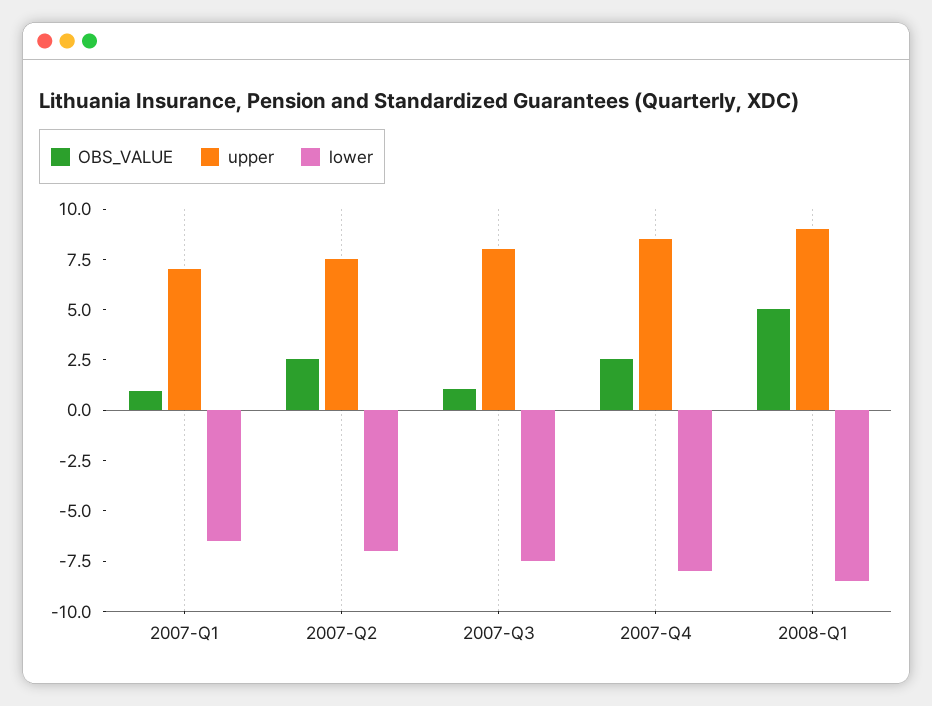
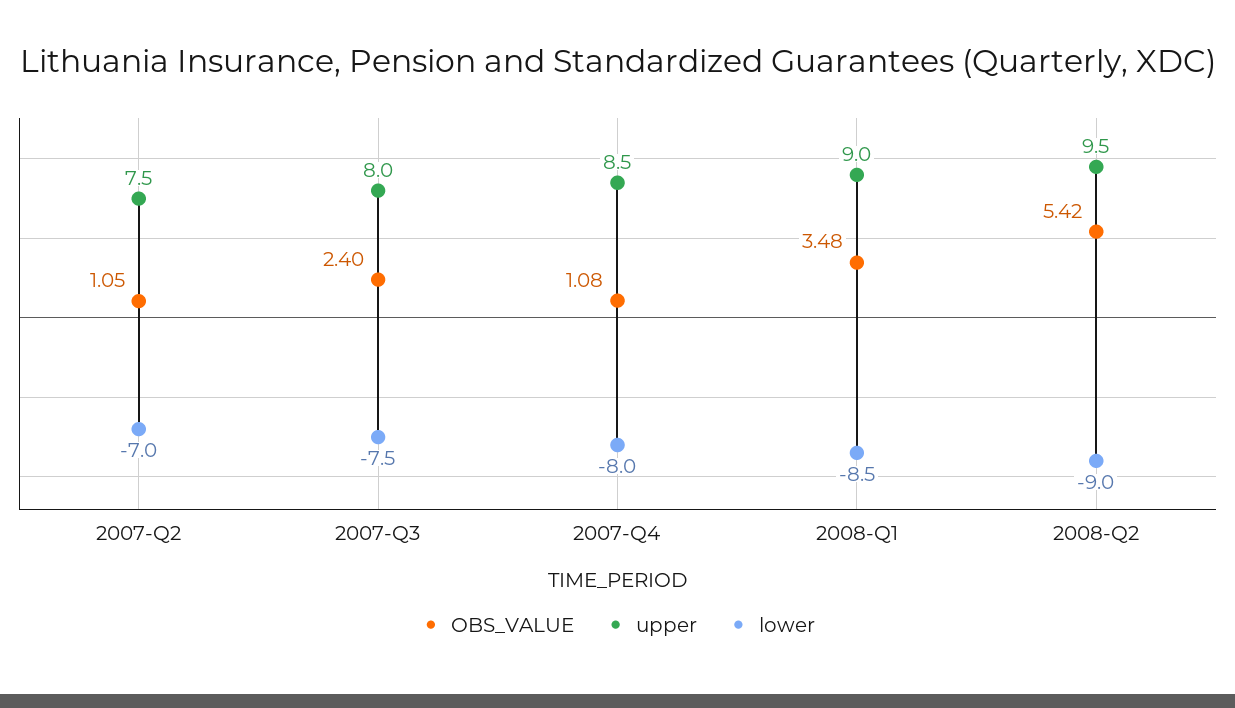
OBS_VALUE, 2007-Q1: 1 -> none
upper, 2007-Q1: 7 -> none
lower, 2007-Q1: -6.5 -> none
OBS_VALUE, 2007-Q2: 2.5 -> 1.05
OBS_VALUE, 2007-Q3: 1 -> 2.4
OBS_VALUE, 2007-Q4: 2.5 -> 1.08
OBS_VALUE, 2008-Q1: 5 -> 3.48
OBS_VALUE, 2008-Q2: none -> 5.42
upper, 2008-Q2: none -> 9.5
lower, 2008-Q2: none -> -9

